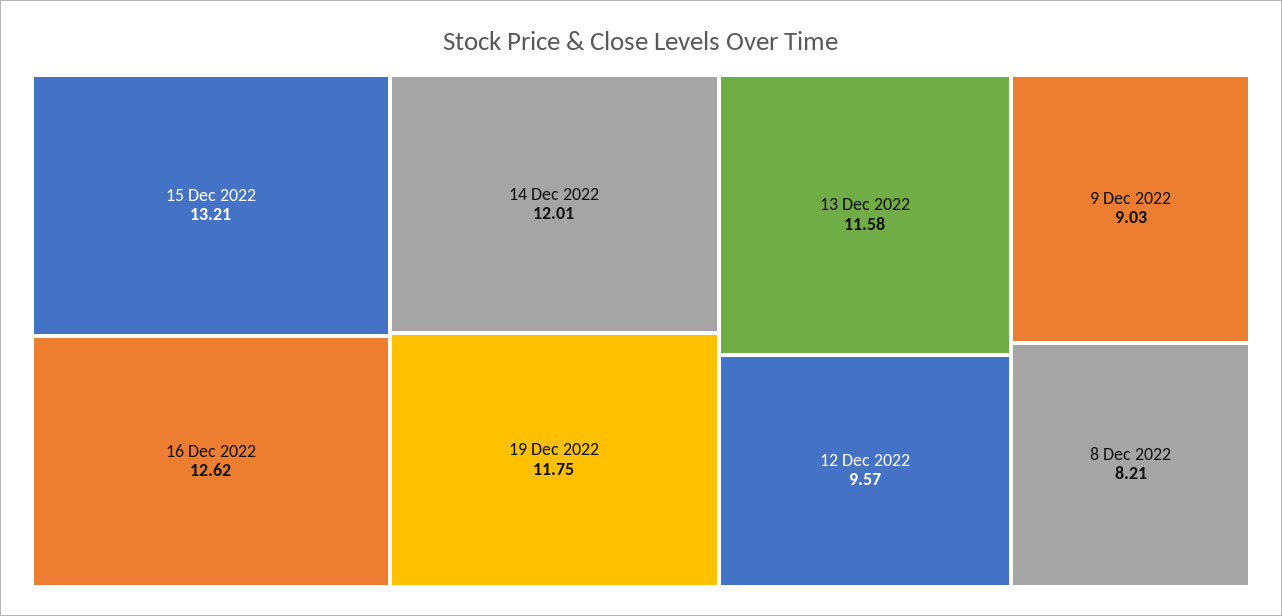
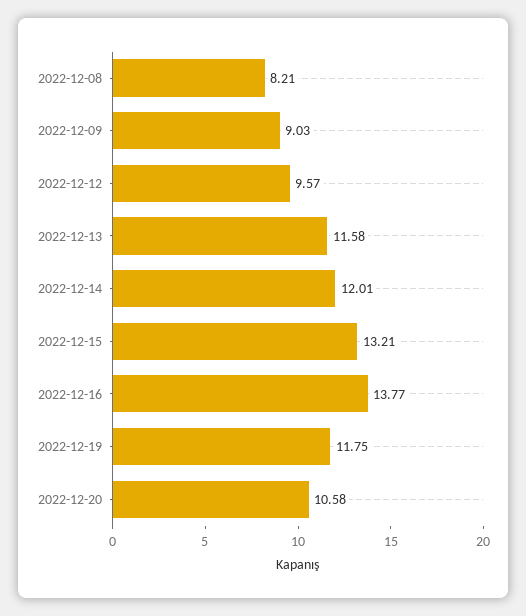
16 Dec 2022: 12.62 -> 13.77
2022-12-20: none -> 10.58

